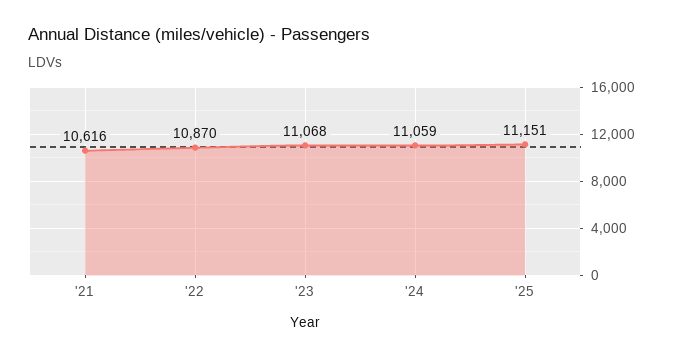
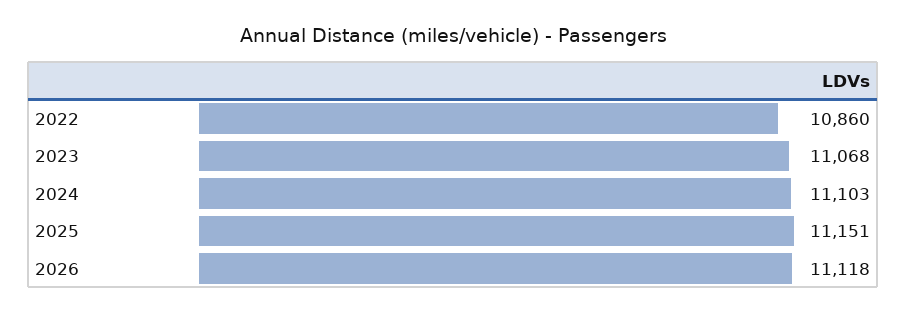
'21: 10616 -> none
'22: 10870 -> 10860
'24: 11059 -> 11103
2026: none -> 11118

